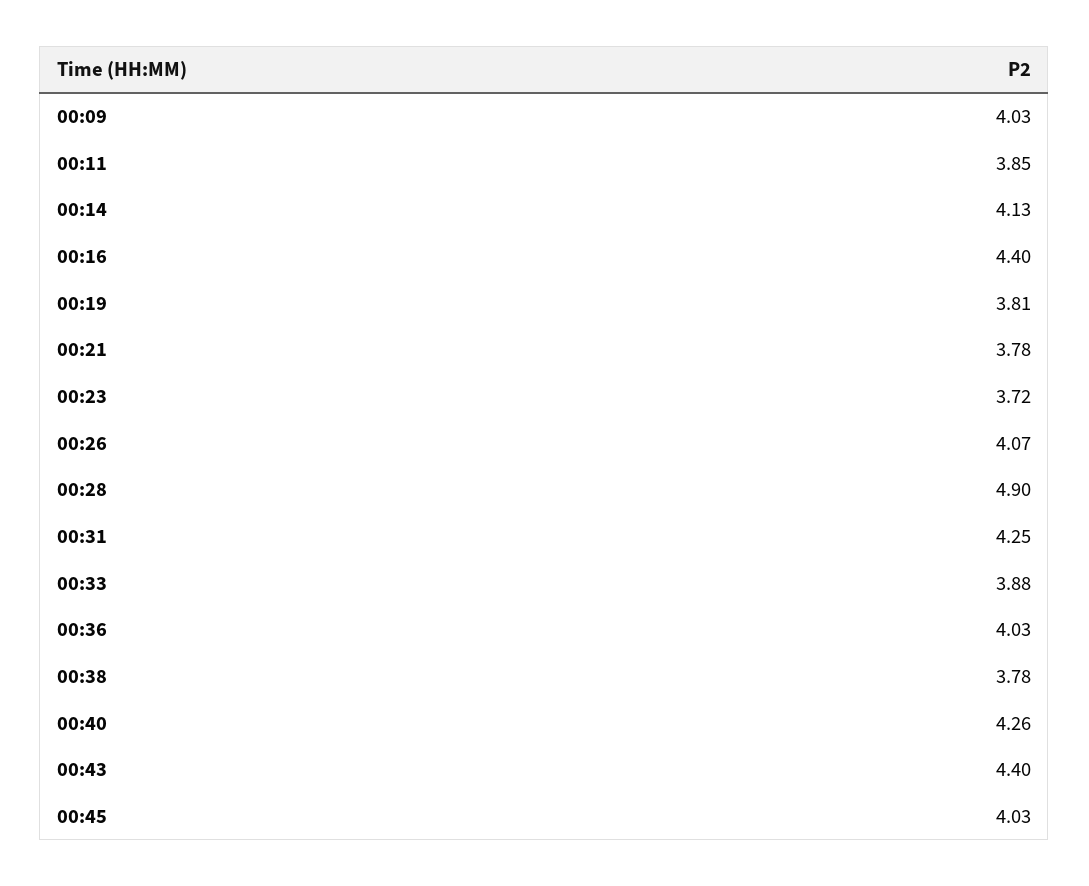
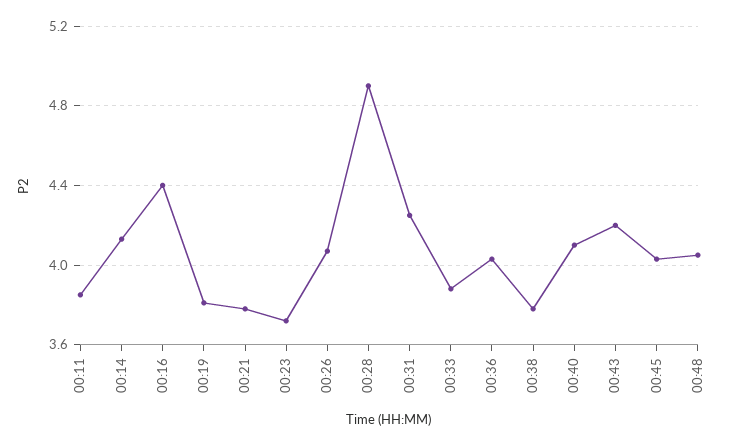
00:09: 4.03 -> none
00:40: 4.26 -> 4.1
00:43: 4.4 -> 4.2
00:48: none -> 4.05

